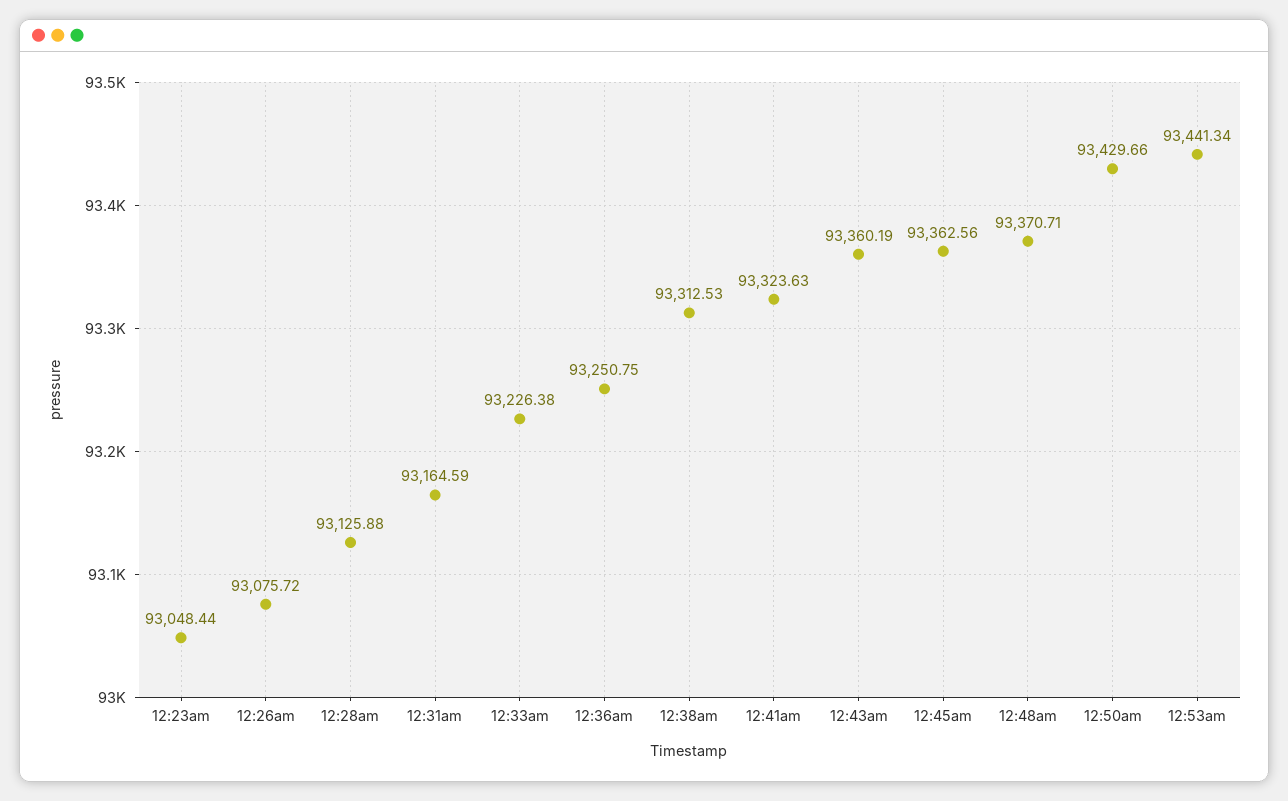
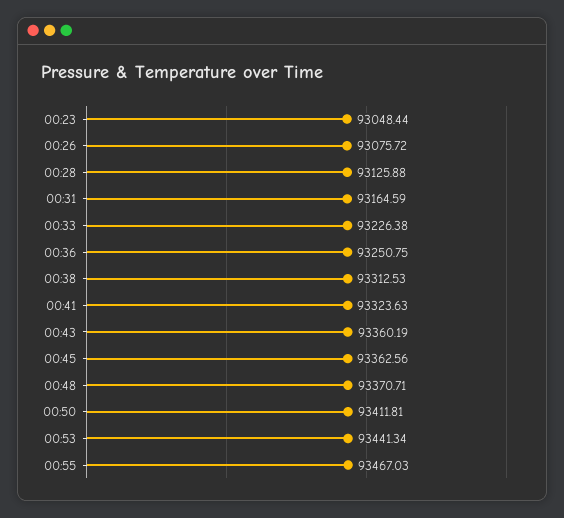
12:50am: 93429.66 -> 93411.81
00:55: none -> 93467.03

